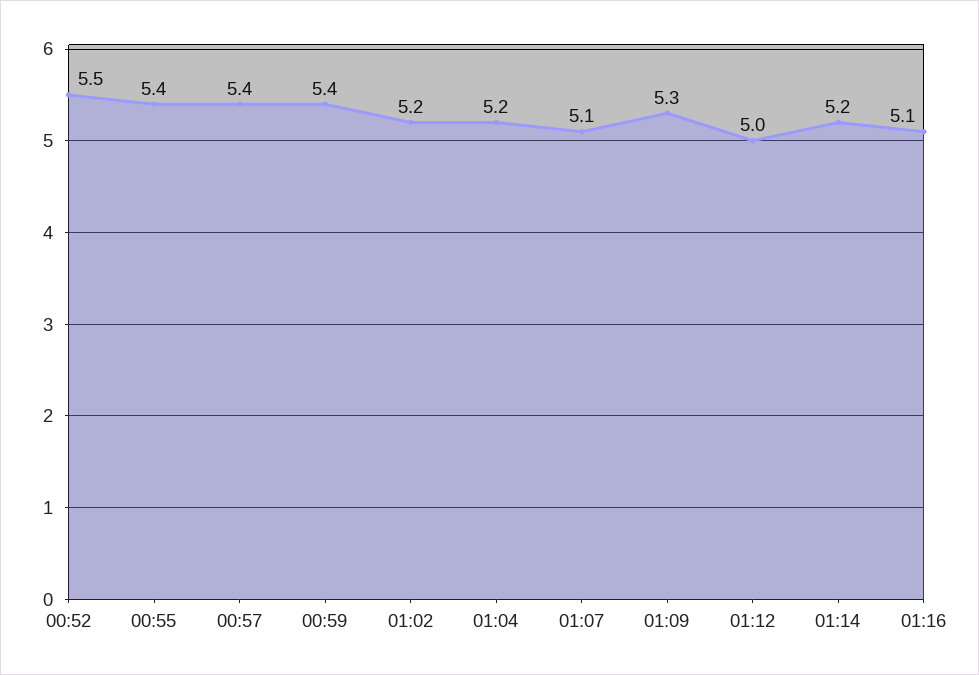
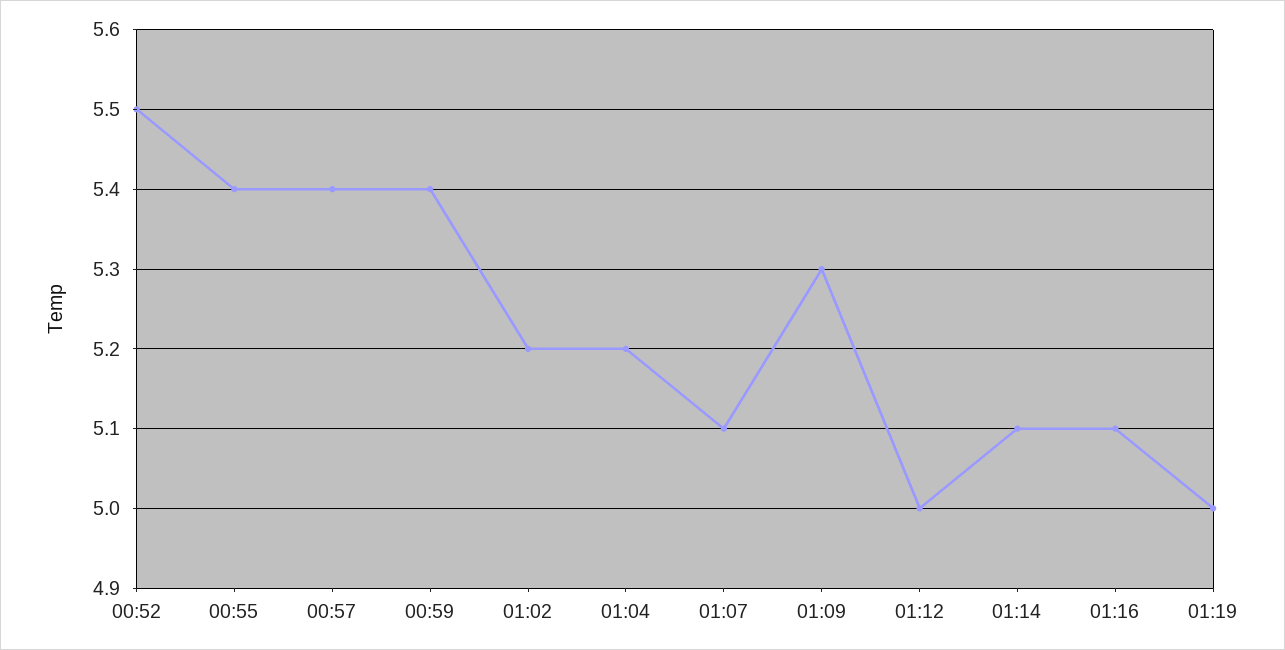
01:14: 5.2 -> 5.1
01:19: none -> 5

